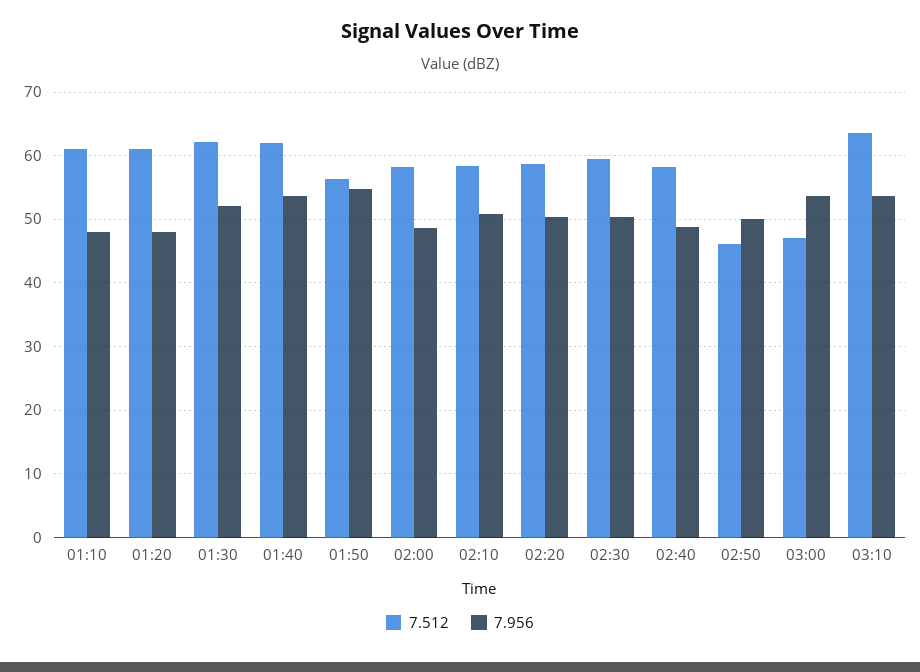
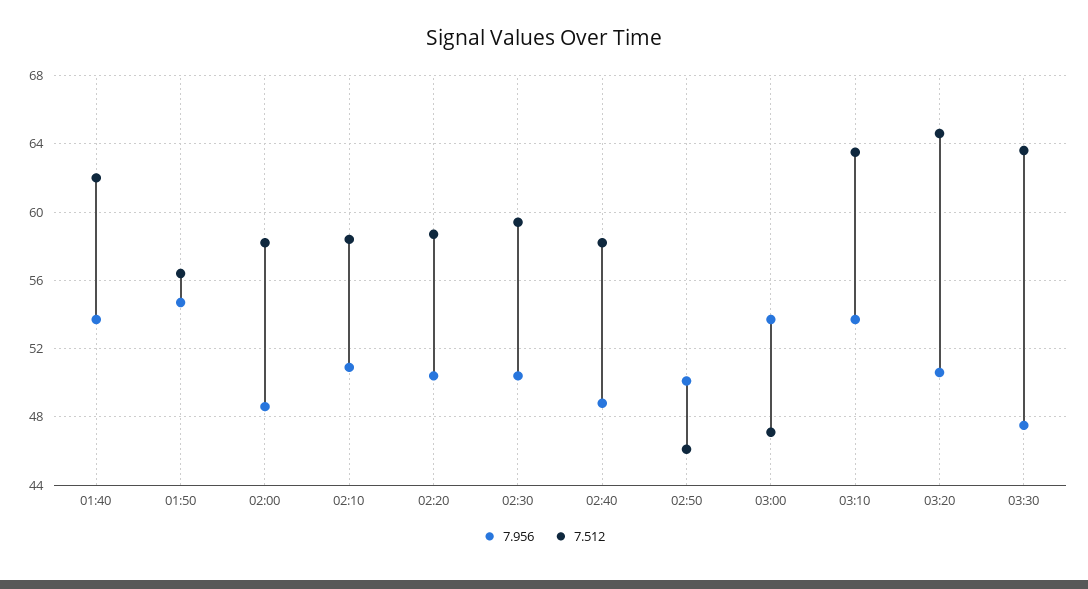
7.512, 01:10: 61 -> none
7.956, 01:10: 48 -> none
7.512, 01:20: 61 -> none
7.956, 01:20: 48 -> none
7.512, 01:30: 62 -> none
7.956, 01:30: 52 -> none
7.956, 03:20: none -> 50.5
7.512, 03:20: none -> 64.5
7.956, 03:30: none -> 47.5
7.512, 03:30: none -> 63.5

